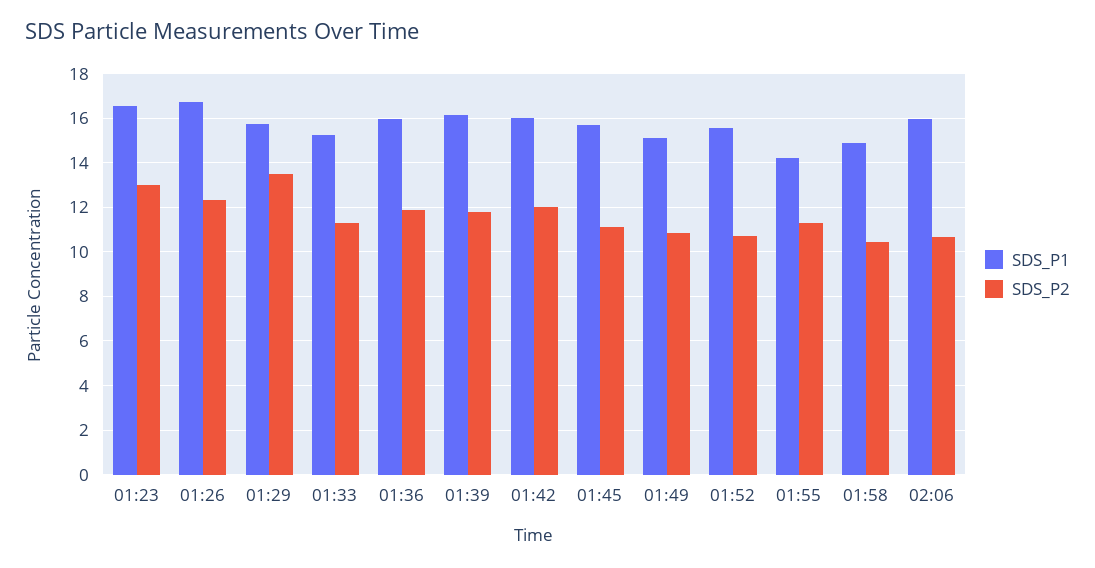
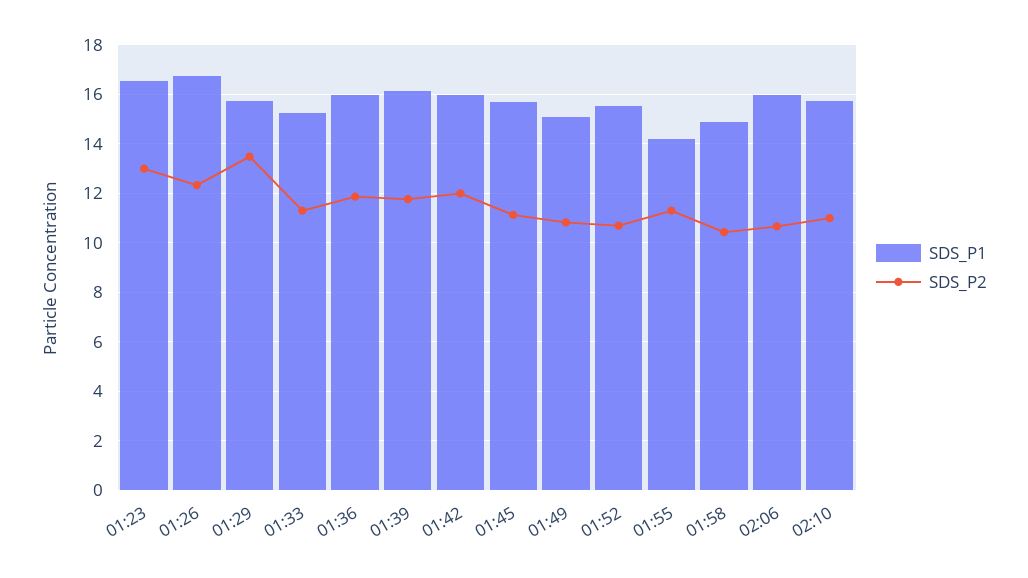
SDS_P1, 02:10: none -> 15.75
SDS_P2, 02:10: none -> 11

